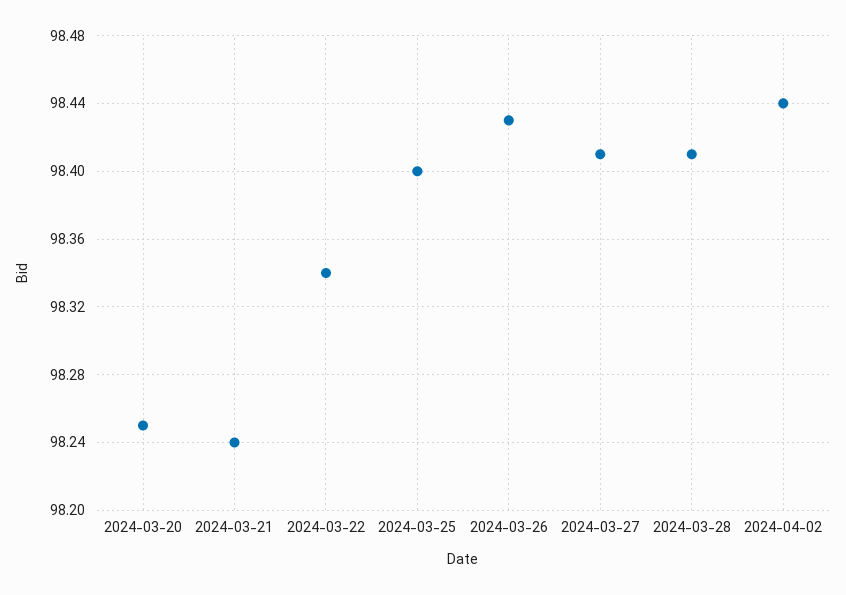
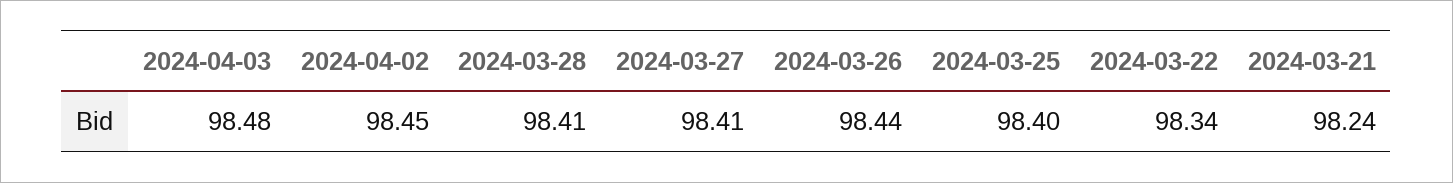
2024-03-20: 98.25 -> none
2024-03-26: 98.43 -> 98.44
2024-04-02: 98.44 -> 98.45
2024-04-03: none -> 98.48

